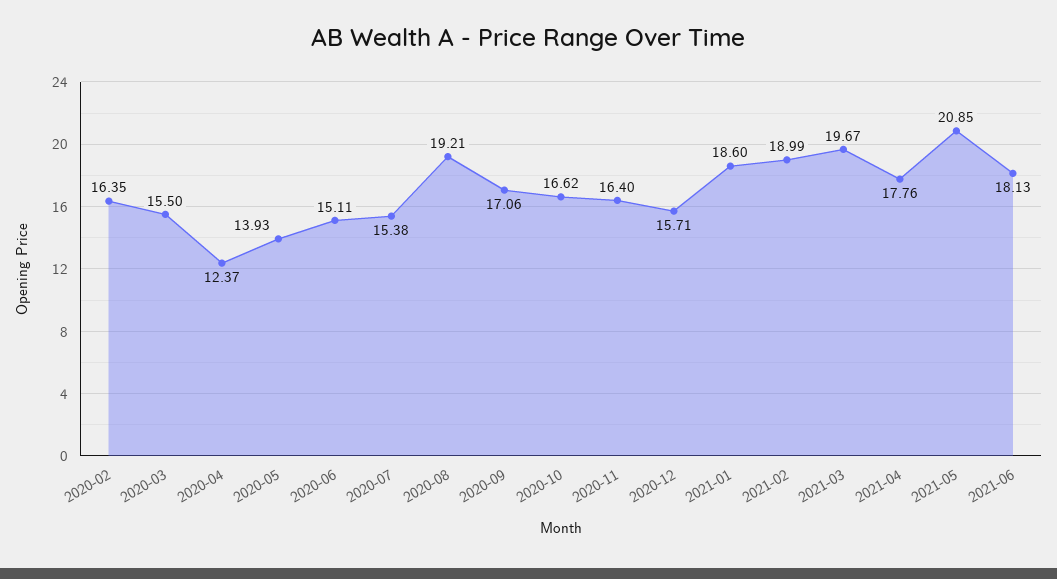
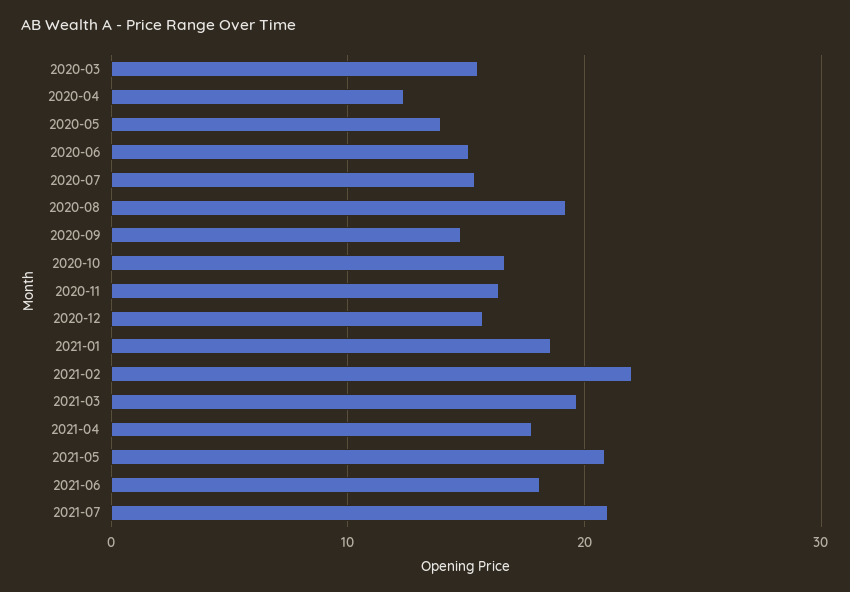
2020-02: 16.35 -> none
2020-09: 17.06 -> 15
2021-02: 18.99 -> 22
2021-07: none -> 21

